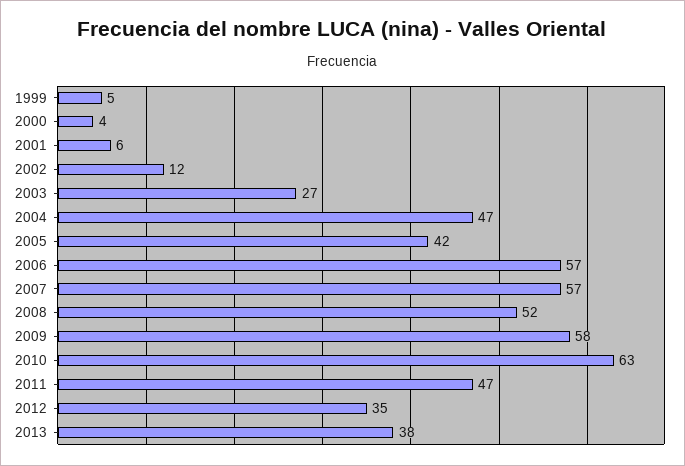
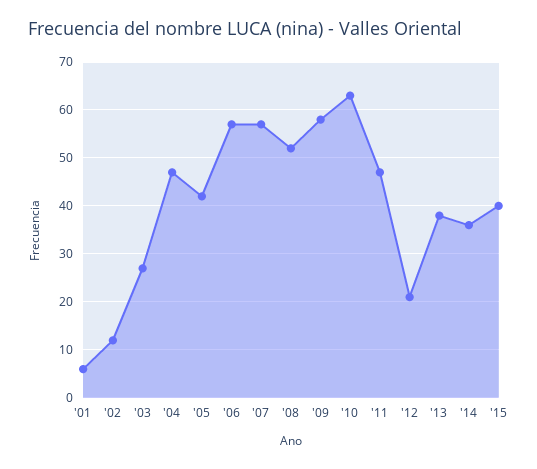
1999: 5 -> none
2000: 4 -> none
2012: 35 -> 20
'14: none -> 35
'15: none -> 40

